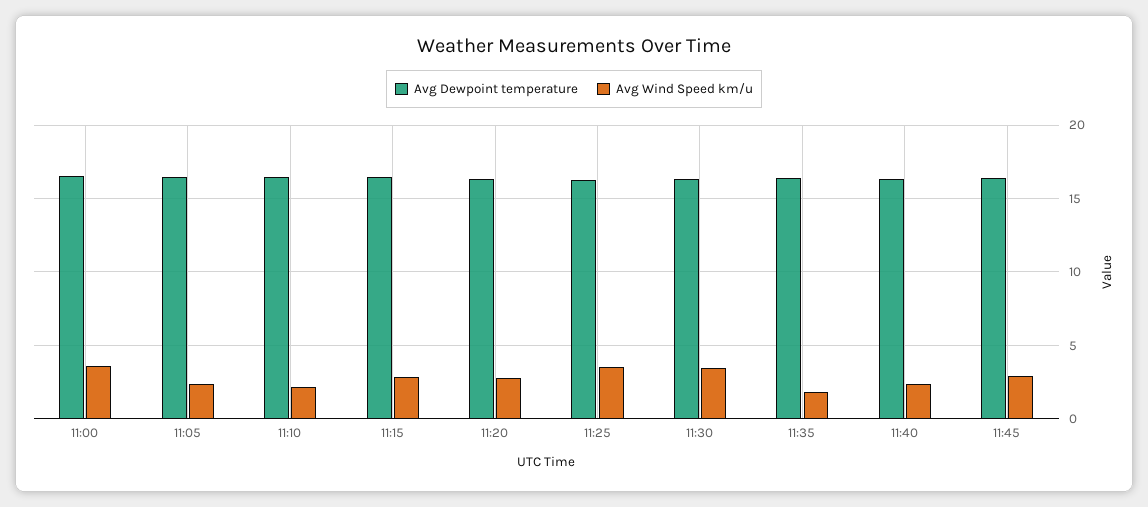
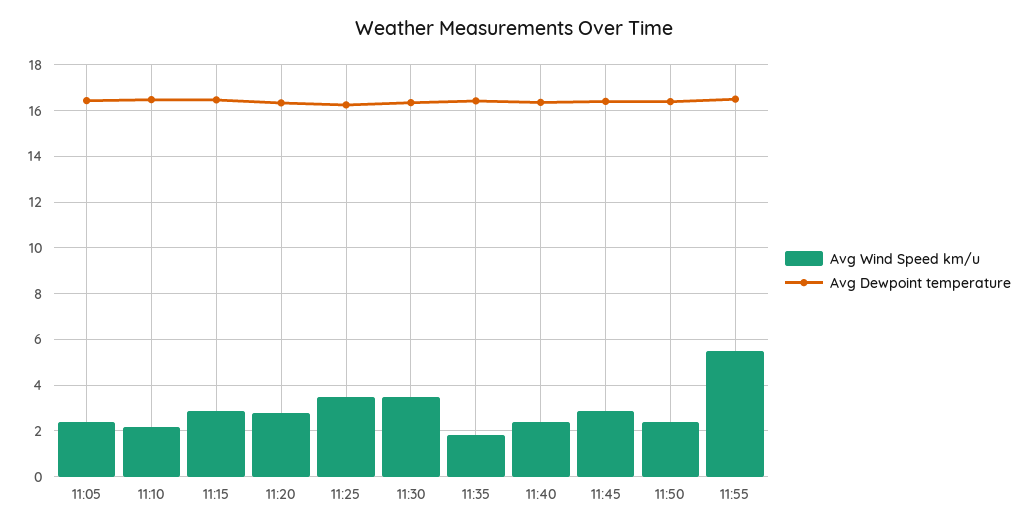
Avg Dewpoint temperature, 11:00: 16.5 -> none
Avg Wind Speed km/u, 11:00: 3.5 -> none
Avg Wind Speed km/u, 11:50: none -> 2.5
Avg Dewpoint temperature, 11:50: none -> 16.5
Avg Wind Speed km/u, 11:55: none -> 5.5
Avg Dewpoint temperature, 11:55: none -> 16.5

